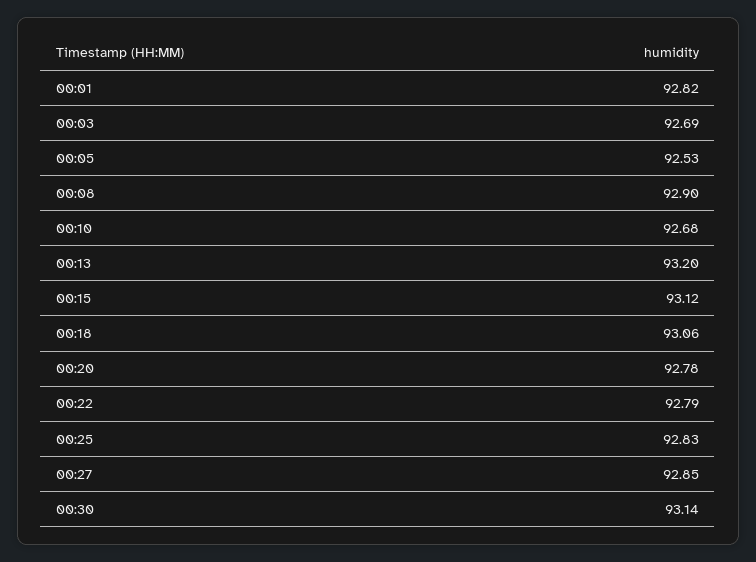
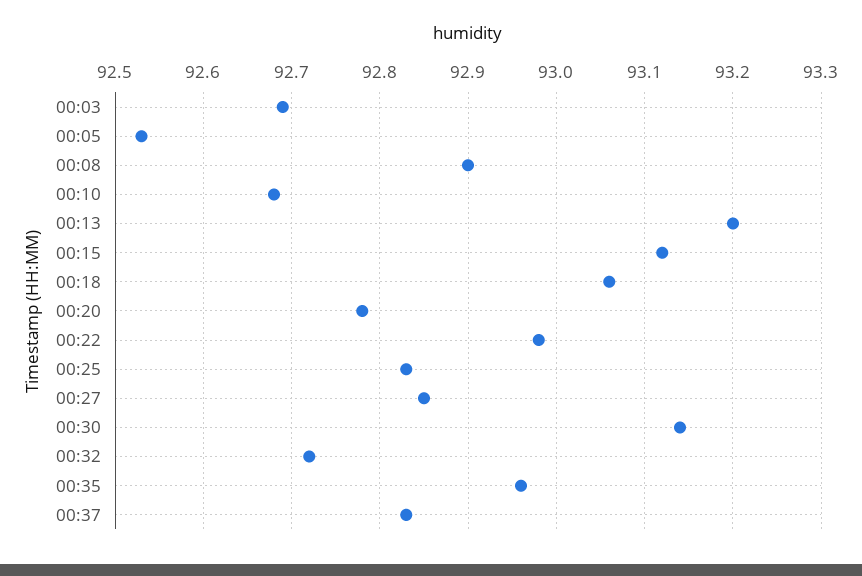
00:01: 92.82 -> none
00:22: 92.79 -> 92.98
00:32: none -> 92.72
00:35: none -> 92.96
00:37: none -> 92.83

